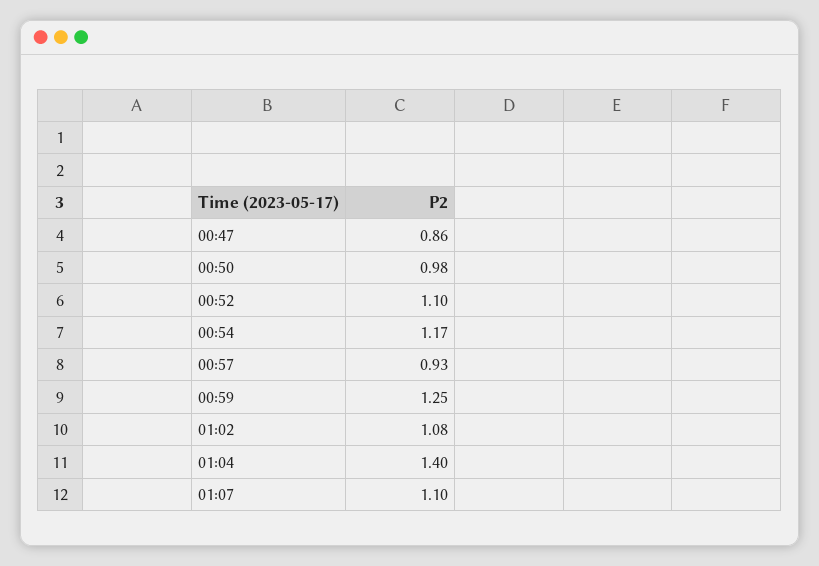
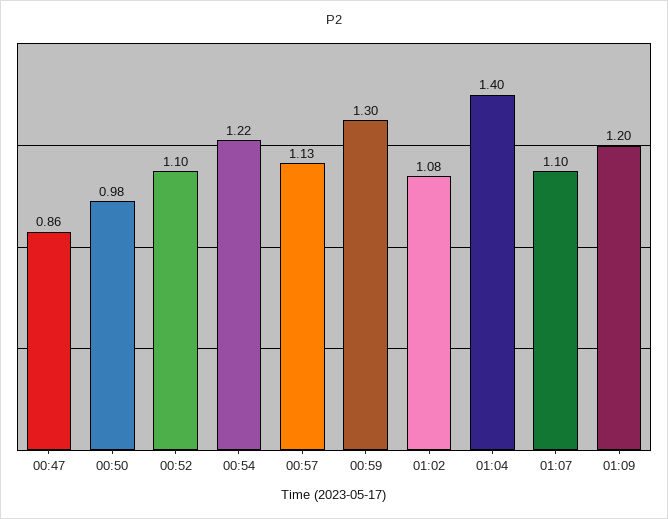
00:54: 1.17 -> 1.22
00:57: 0.93 -> 1.13
00:59: 1.25 -> 1.3
01:09: none -> 1.2

